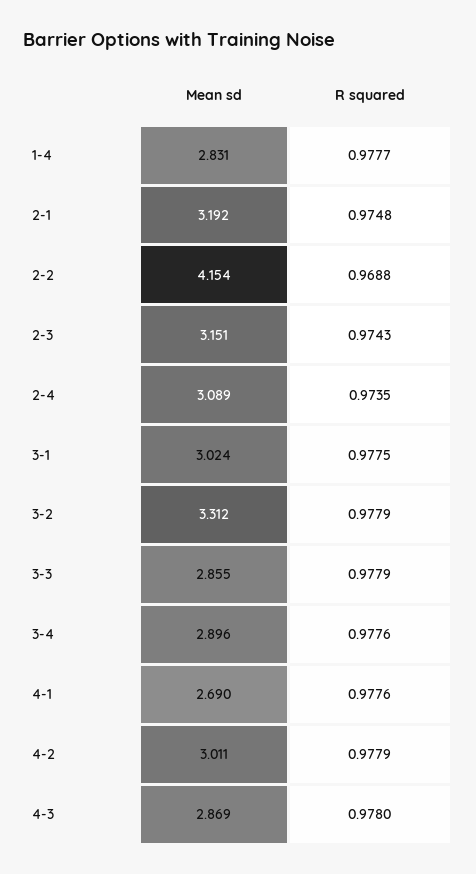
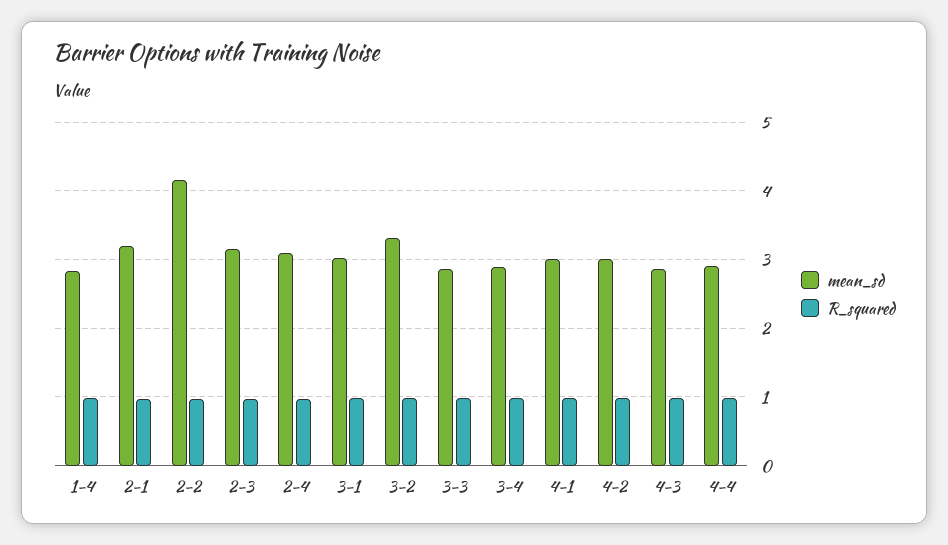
Mean sd, 4-1: 2.69 -> 3
Mean sd, 4-4: none -> 2.9
R squared, 4-4: none -> 1

